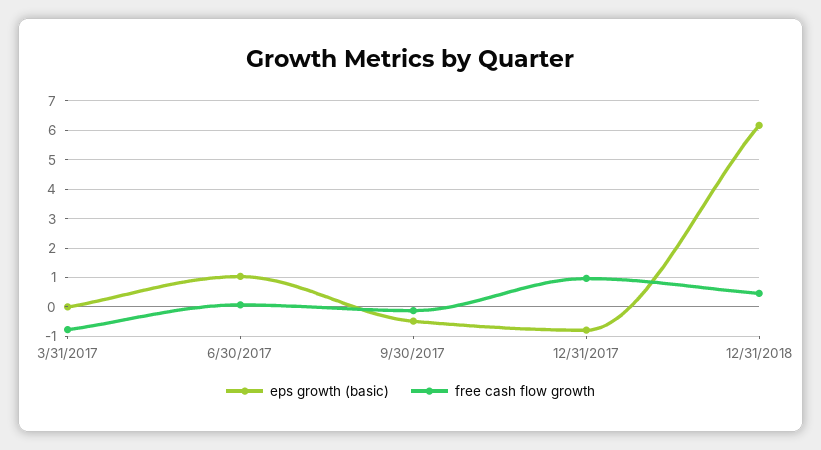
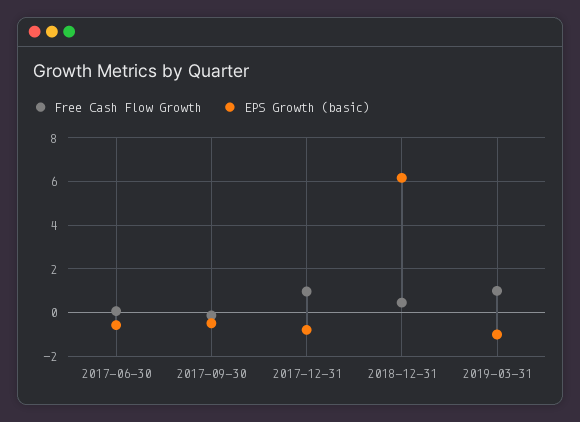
eps growth (basic), 3/31/2017: 0 -> none
free cash flow growth, 3/31/2017: -0.75 -> none
eps growth (basic), 6/30/2017: 1 -> -0.5
free cash flow growth, 2019-03-31: none -> 1
eps growth (basic), 2019-03-31: none -> -1

